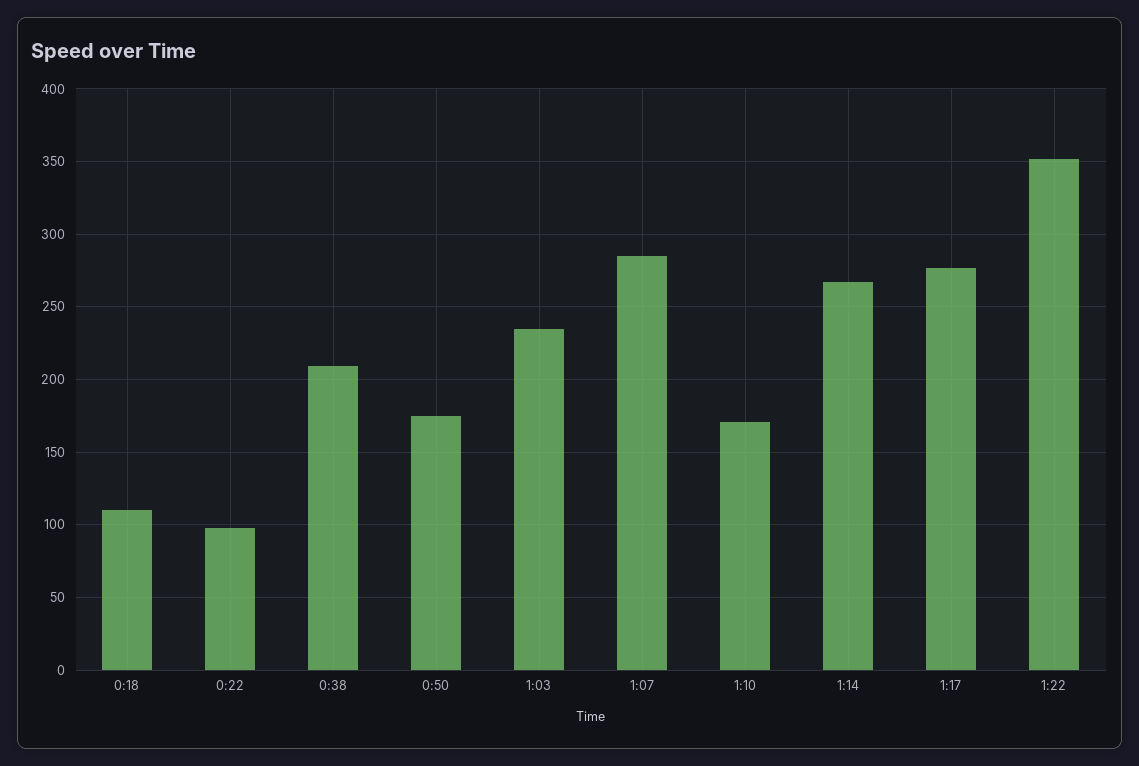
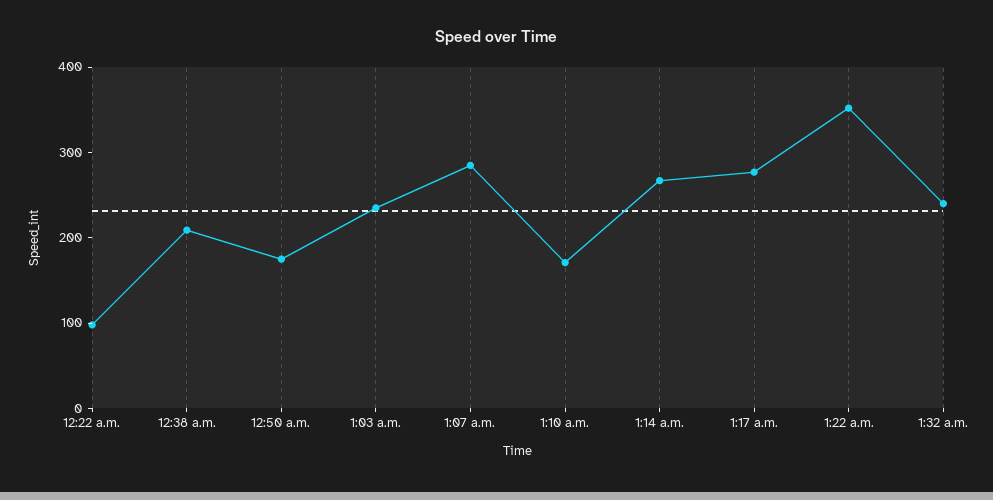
0:18: 110 -> none
1:32 a.m.: none -> 240

